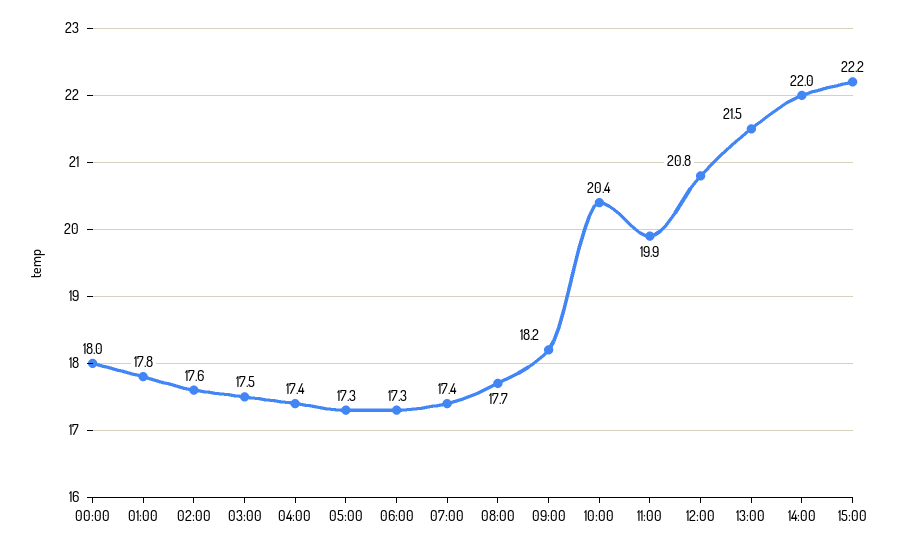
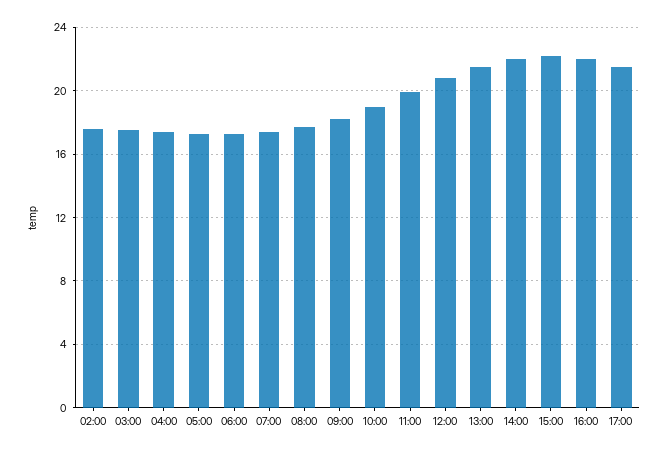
00:00: 18 -> none
01:00: 17.8 -> none
10:00: 20.4 -> 19
16:00: none -> 22
17:00: none -> 21.5

